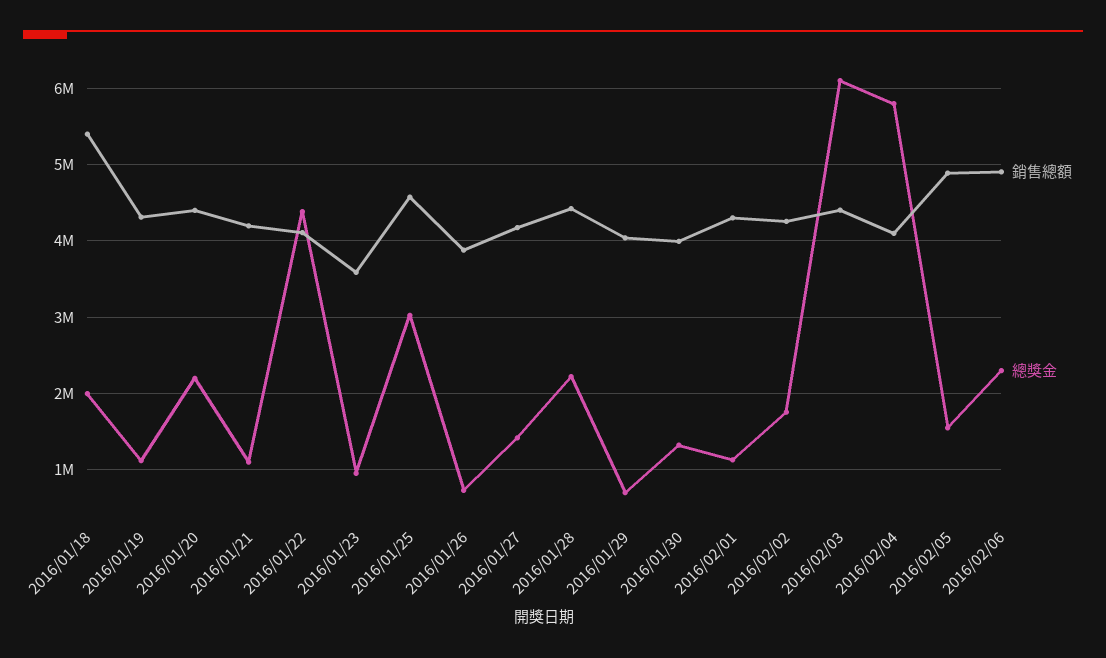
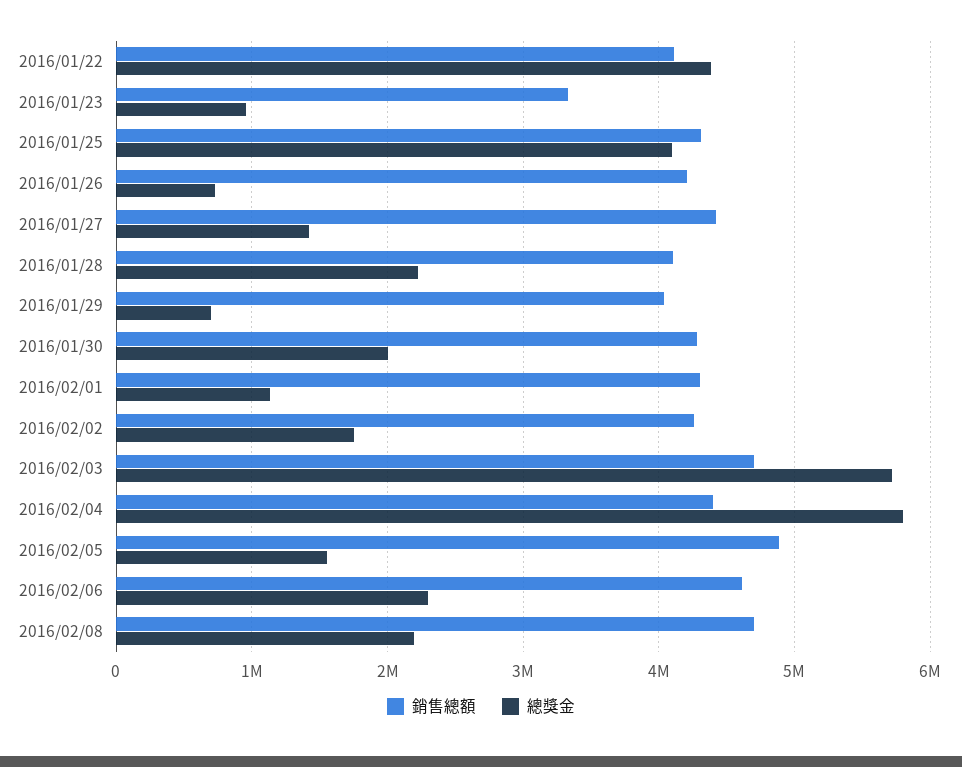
銷售總額, 2016/01/18: 5400000 -> none
總獎金, 2016/01/18: 2000000 -> none
銷售總額, 2016/01/19: 4300000 -> none
總獎金, 2016/01/19: 1100000 -> none
銷售總額, 2016/01/20: 4400000 -> none
總獎金, 2016/01/20: 2200000 -> none
銷售總額, 2016/01/21: 4200000 -> none
總獎金, 2016/01/21: 1100000 -> none
銷售總額, 2016/01/23: 3600000 -> 3300000
銷售總額, 2016/01/25: 4600000 -> 4300000
總獎金, 2016/01/25: 3000000 -> 4100000
銷售總額, 2016/01/26: 3900000 -> 4200000
銷售總額, 2016/01/27: 4200000 -> 4400000
銷售總額, 2016/01/28: 4400000 -> 4100000
銷售總額, 2016/01/30: 4000000 -> 4300000
總獎金, 2016/01/30: 1300000 -> 2000000
銷售總額, 2016/02/03: 4400000 -> 4700000
總獎金, 2016/02/03: 6100000 -> 5700000
銷售總額, 2016/02/04: 4100000 -> 4400000
銷售總額, 2016/02/06: 4900000 -> 4600000
銷售總額, 2016/02/08: none -> 4700000
總獎金, 2016/02/08: none -> 2200000

